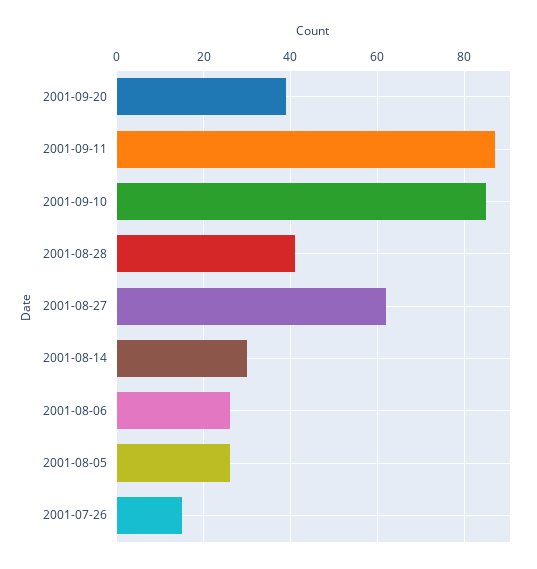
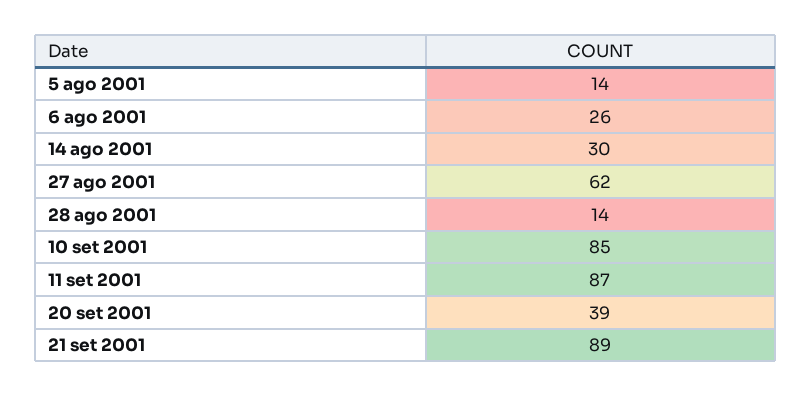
2001-08-28: 40 -> 14
2001-08-05: 25 -> 14
2001-07-26: 15 -> none
21 set 2001: none -> 89

